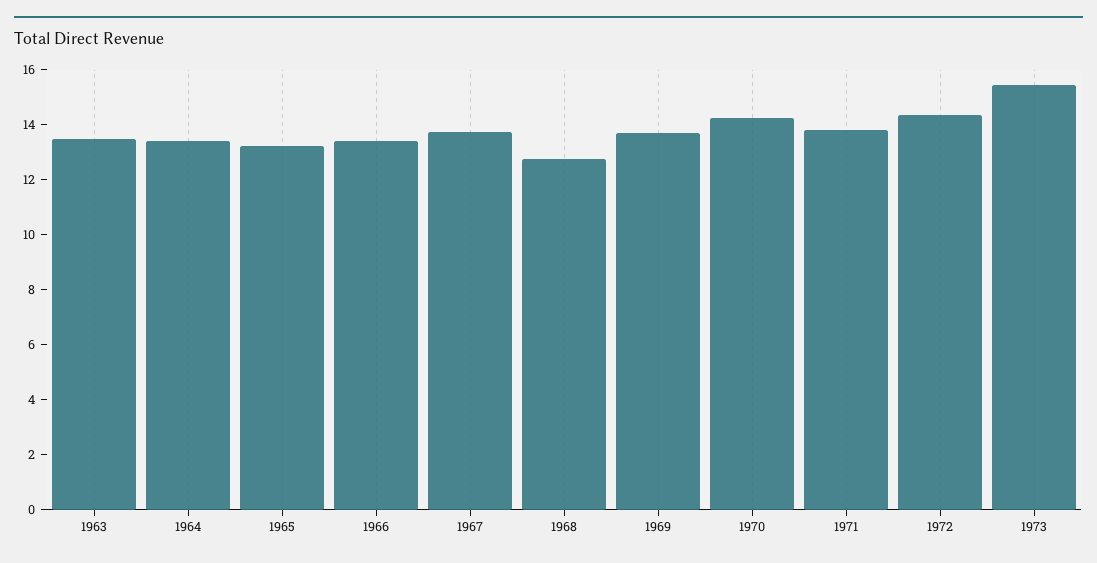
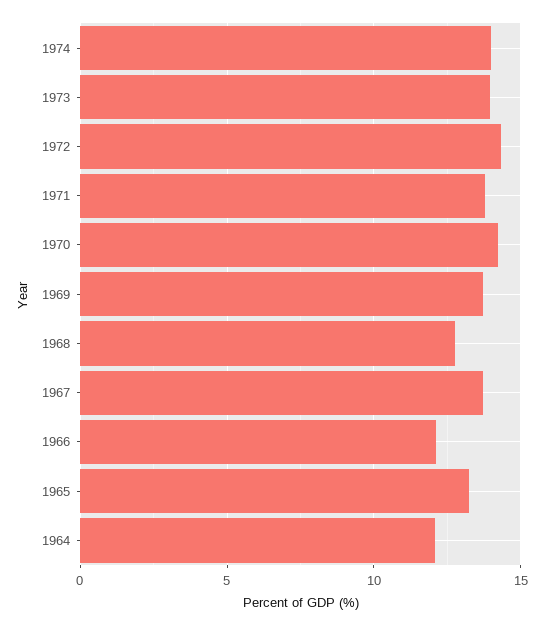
1963: 13.5 -> none
1964: 13.5 -> 12
1966: 13.5 -> 12
1973: 15.5 -> 14
1974: none -> 14

